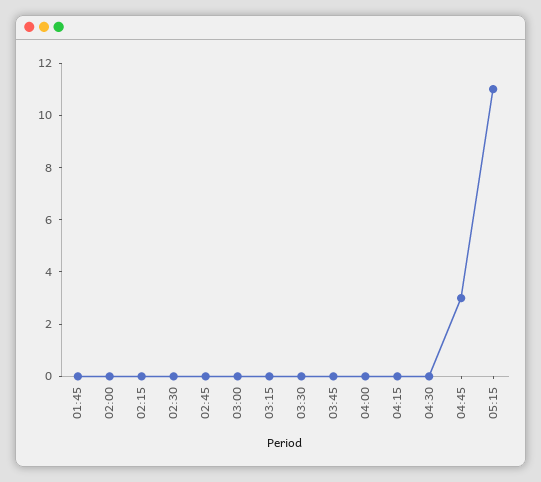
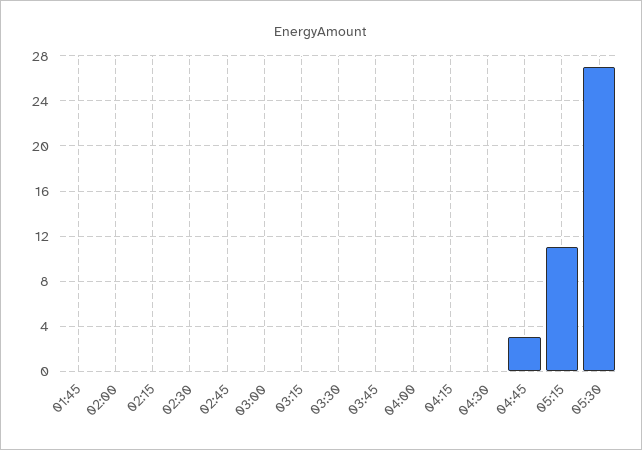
05:30: none -> 27

